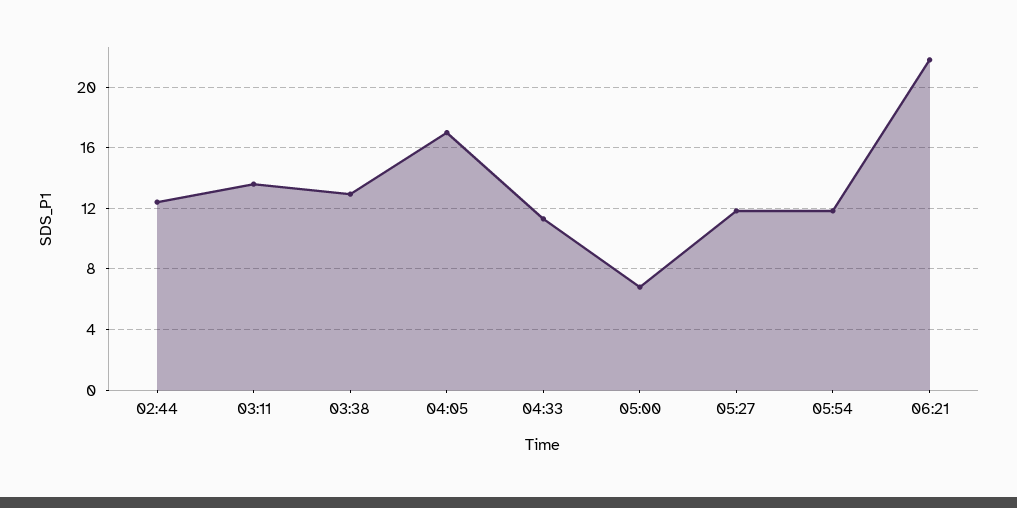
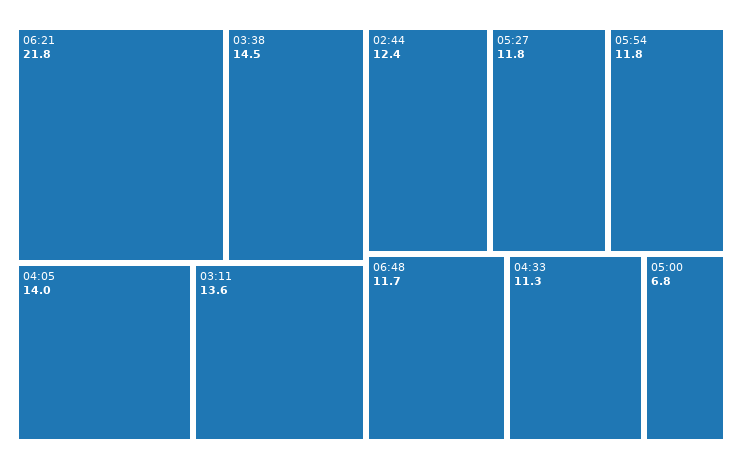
03:38: 13 -> 14.5
04:05: 17 -> 14
06:48: none -> 11.7

